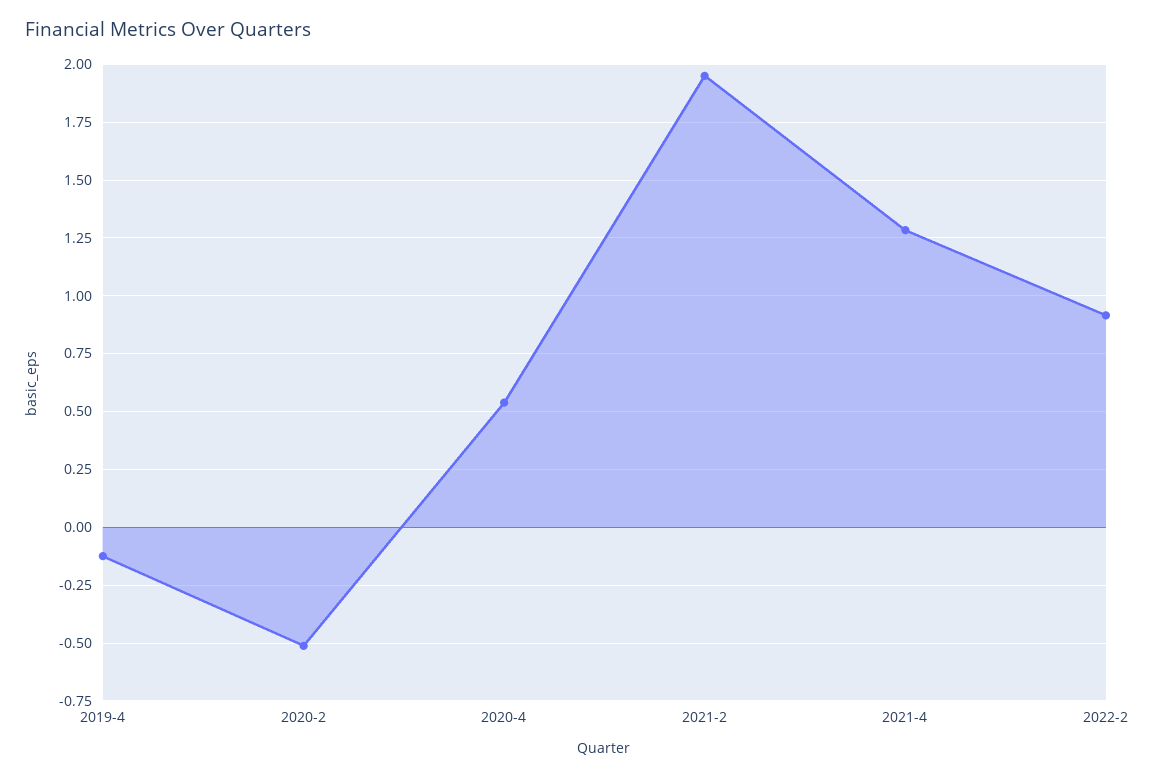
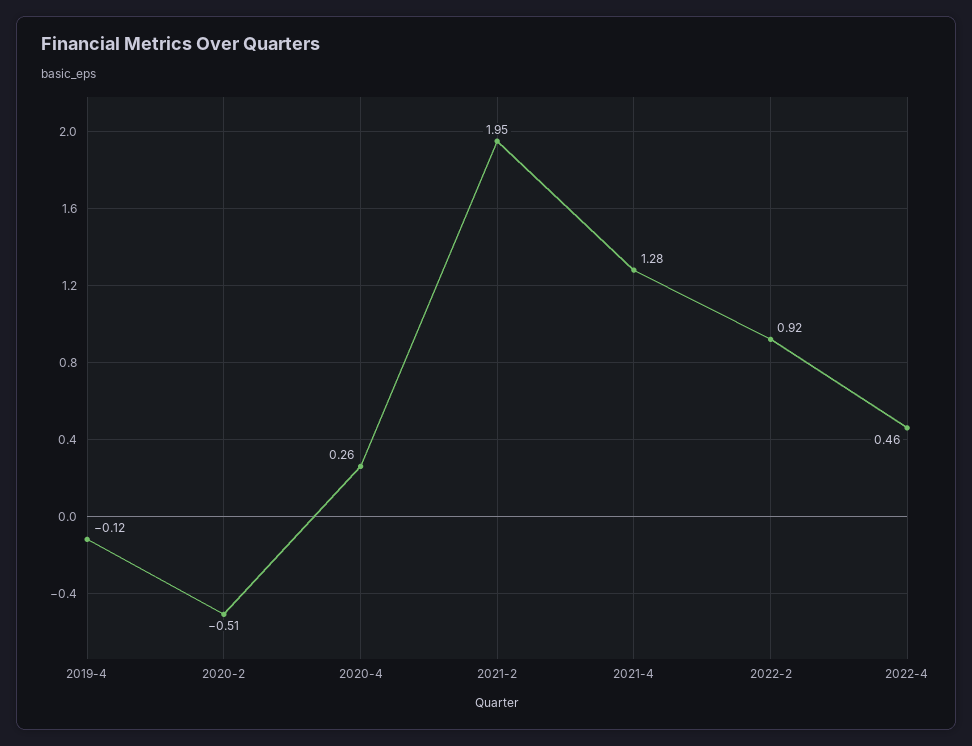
2020-4: 0.55 -> 0.26
2022-4: none -> 0.46

